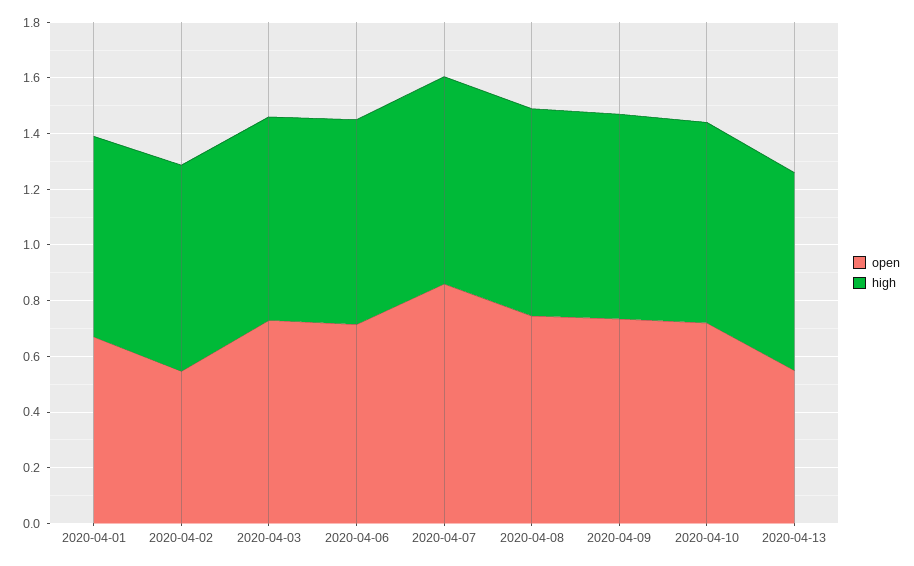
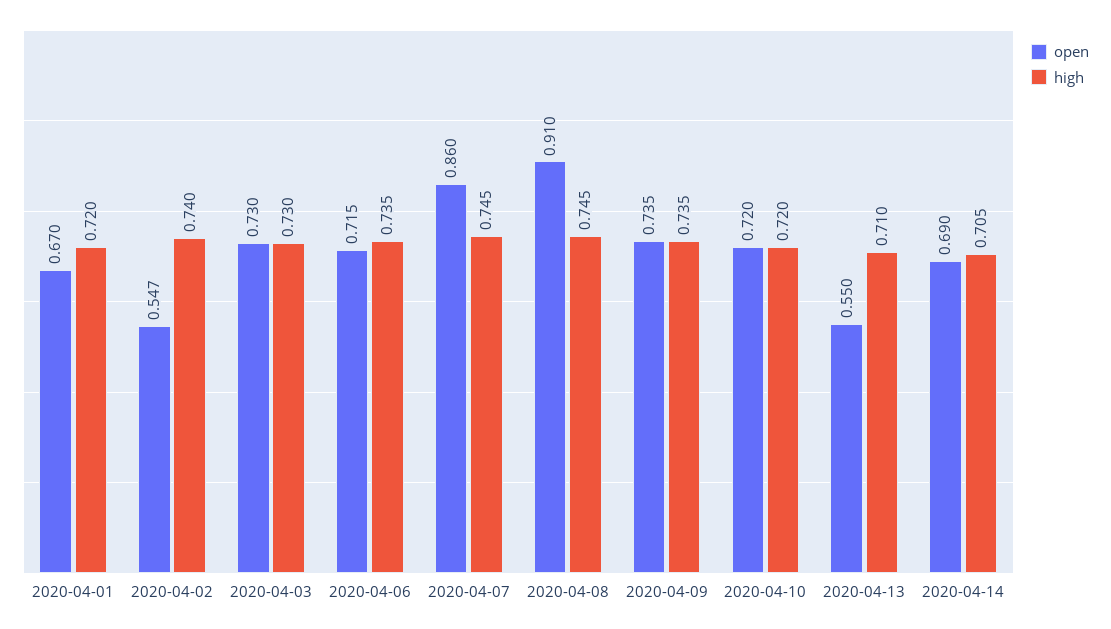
open, 2020-04-08: 0.75 -> 0.91
open, 2020-04-14: none -> 0.69
high, 2020-04-14: none -> 0.705

